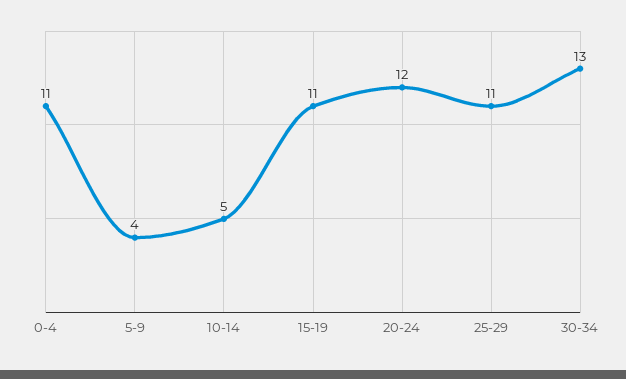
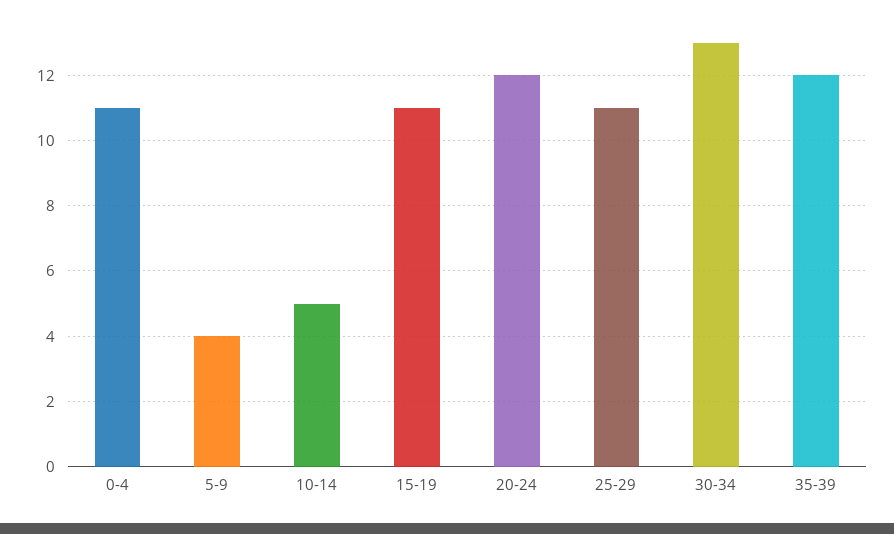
35-39: none -> 12

